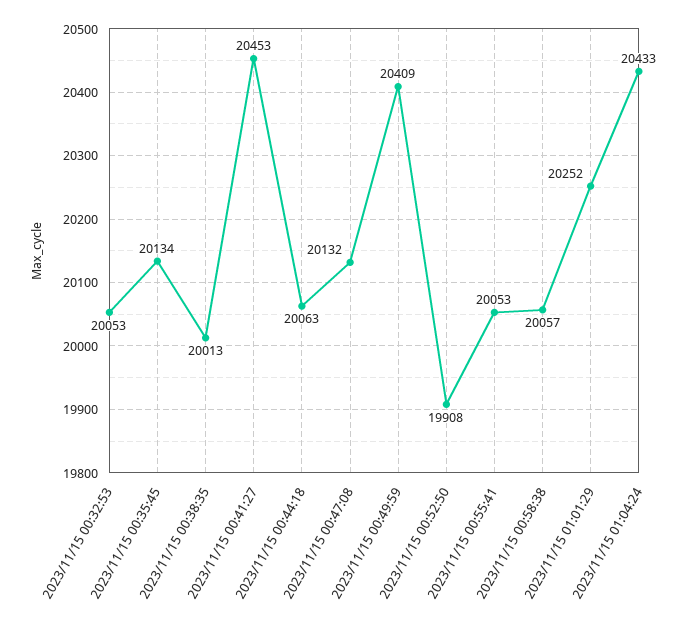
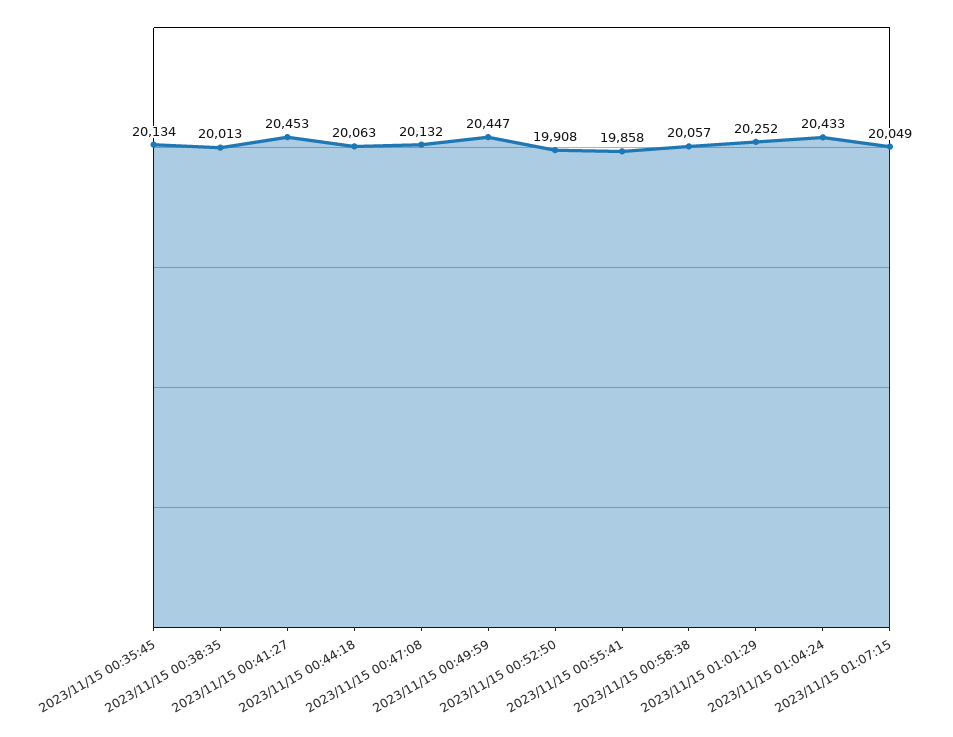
2023/11/15 00:32:53: 20053 -> none
2023/11/15 00:49:59: 20409 -> 20447
2023/11/15 00:55:41: 20053 -> 19858
2023/11/15 01:07:15: none -> 20049

